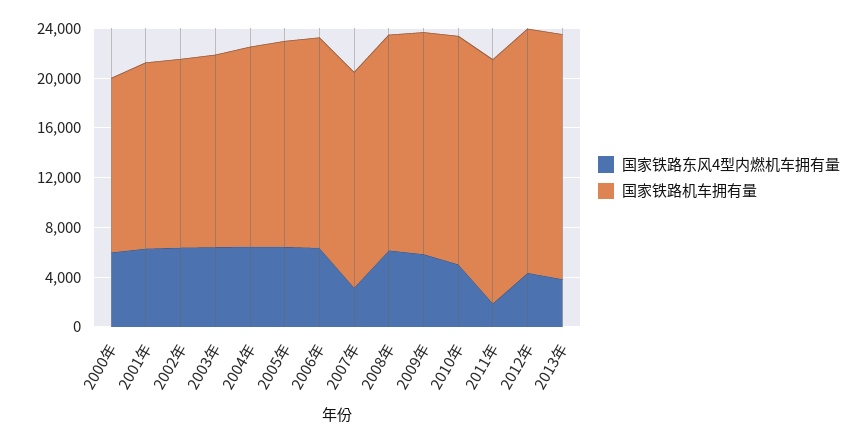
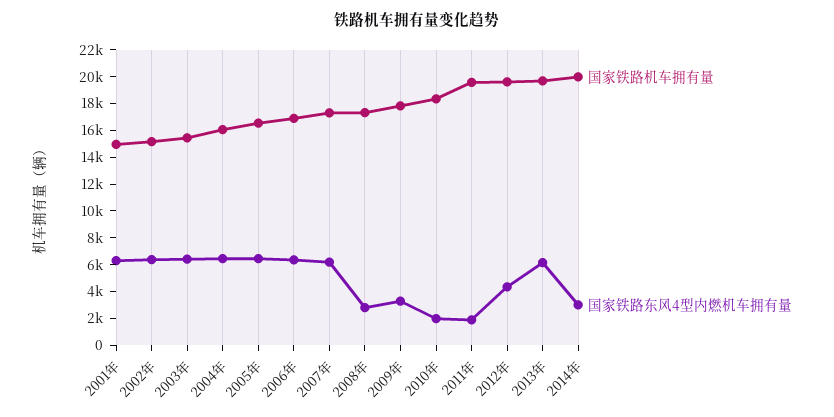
国家铁路东风4型内燃机车拥有量, 2000年: 6000 -> none
国家铁路机车拥有量, 2000年: 14000 -> none
国家铁路东风4型内燃机车拥有量, 2007年: 3000 -> 6000
国家铁路东风4型内燃机车拥有量, 2008年: 6000 -> 3000
国家铁路东风4型内燃机车拥有量, 2009年: 6000 -> 3000
国家铁路东风4型内燃机车拥有量, 2010年: 5000 -> 2000
国家铁路东风4型内燃机车拥有量, 2013年: 4000 -> 6000
国家铁路机车拥有量, 2014年: none -> 20000
国家铁路东风4型内燃机车拥有量, 2014年: none -> 3000

